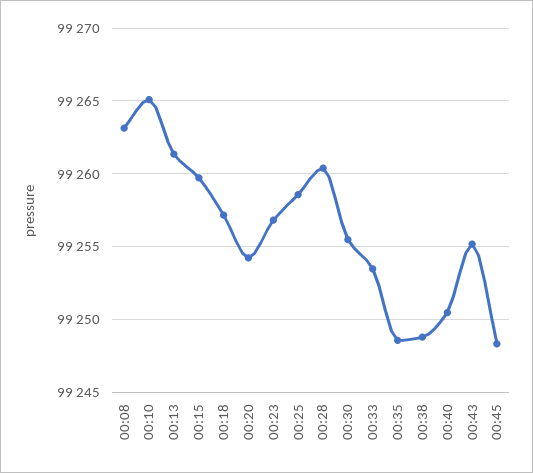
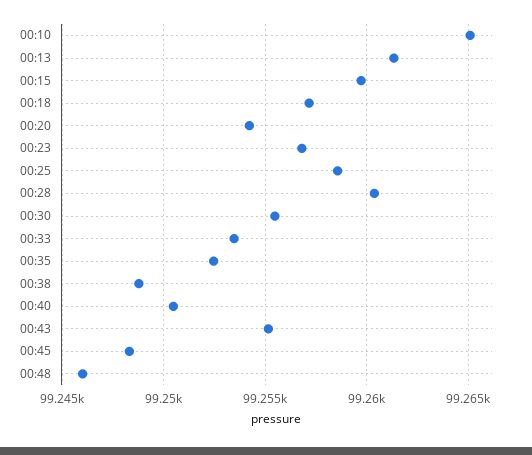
00:08: 99263 -> none
00:35: 99248.5 -> 99252.5
00:48: none -> 99246

